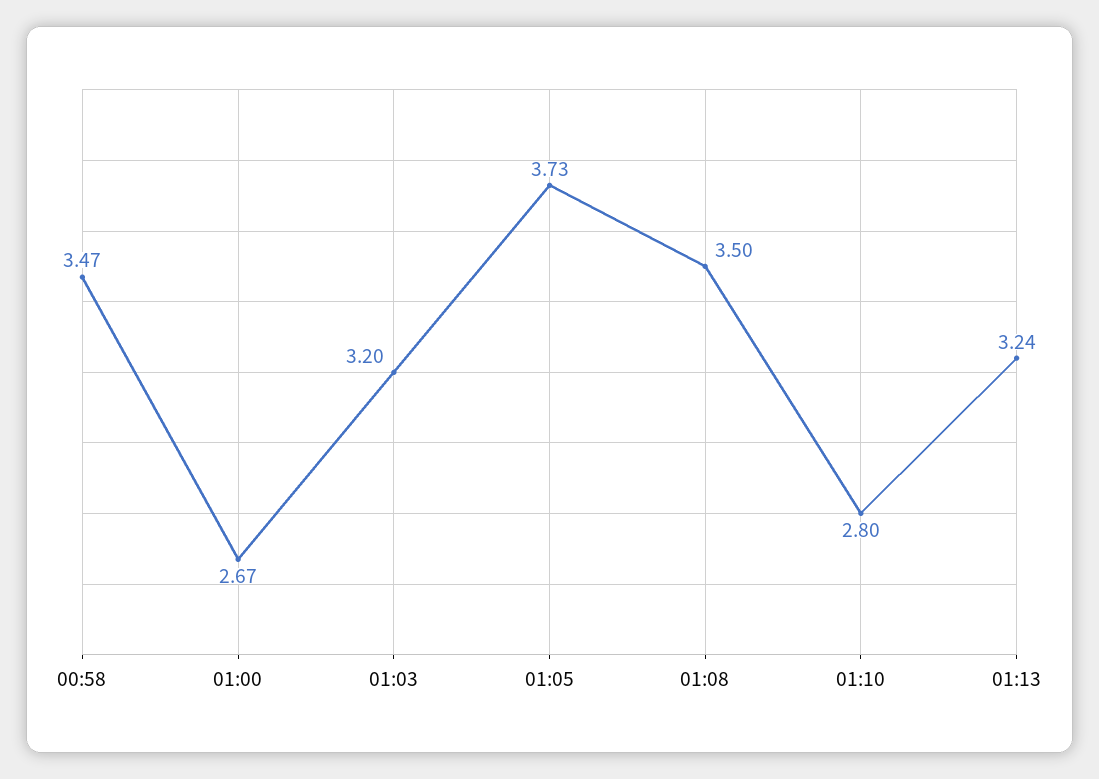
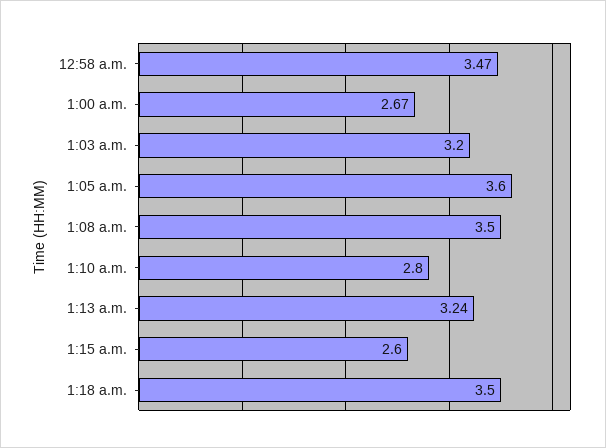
01:05: 3.73 -> 3.6
1:15 a.m.: none -> 2.6
1:18 a.m.: none -> 3.5

